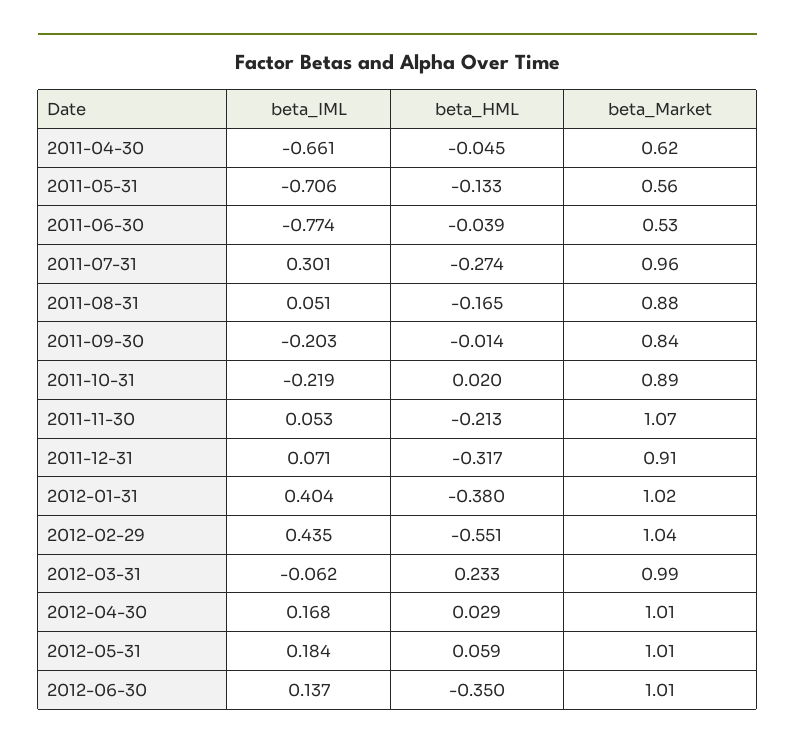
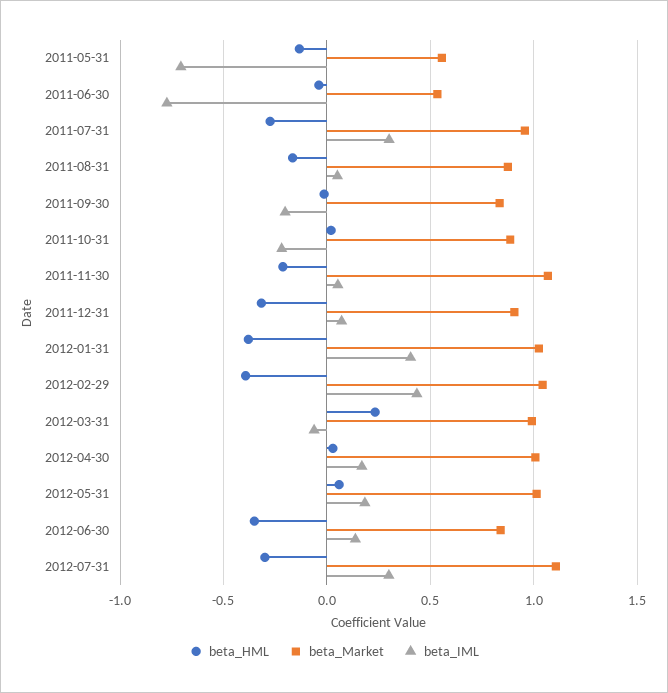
beta_IML, 2011-04-30: -0.661 -> none
beta_HML, 2011-04-30: -0.045 -> none
beta_Market, 2011-04-30: 0.62 -> none
beta_HML, 2012-02-29: -0.551 -> -0.4
beta_Market, 2012-06-30: 1.01 -> 0.85
beta_HML, 2012-07-31: none -> -0.3
beta_Market, 2012-07-31: none -> 1.1
beta_IML, 2012-07-31: none -> 0.3

